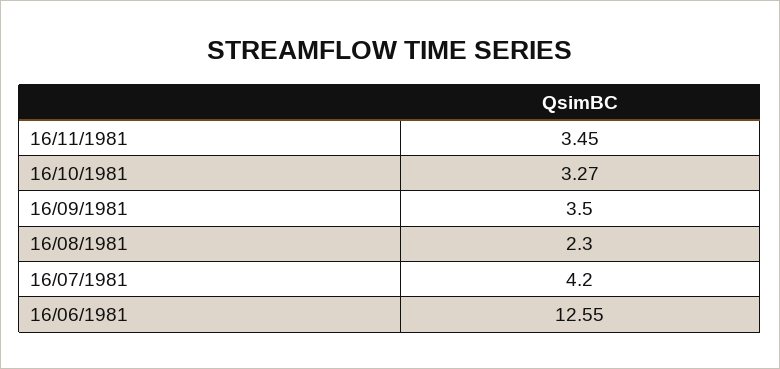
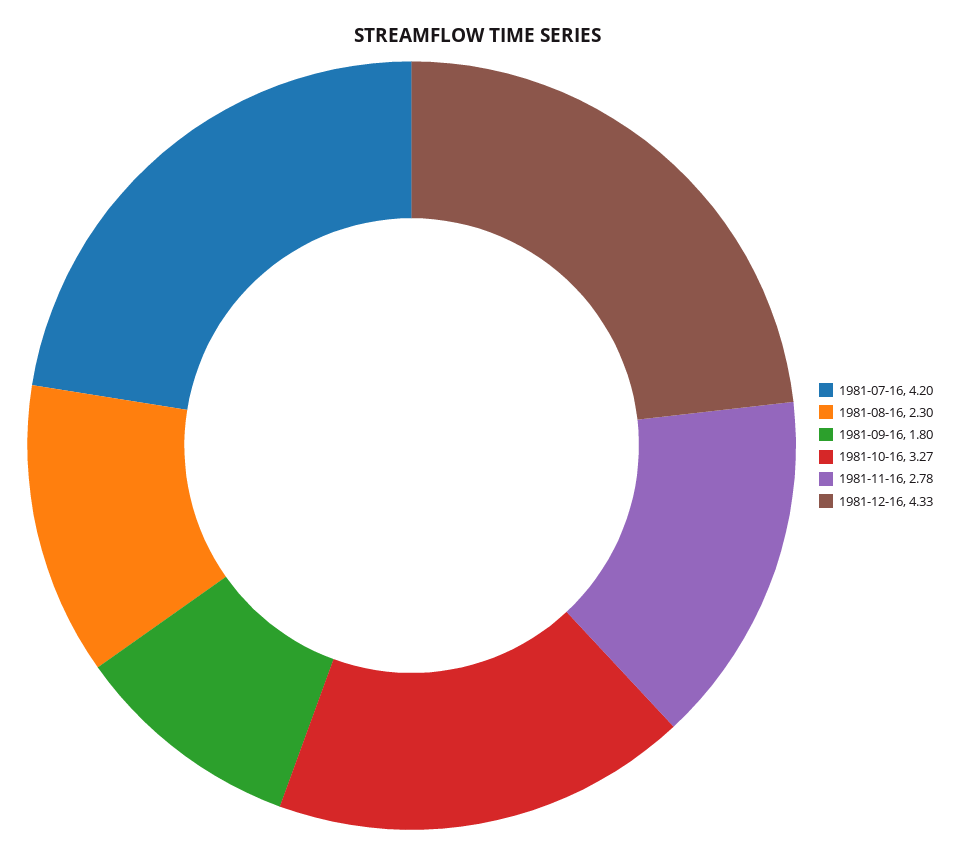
16/11/1981: 3.45 -> 2.78
16/09/1981: 3.5 -> 1.8
16/06/1981: 12.55 -> none
1981-12-16: none -> 4.33

